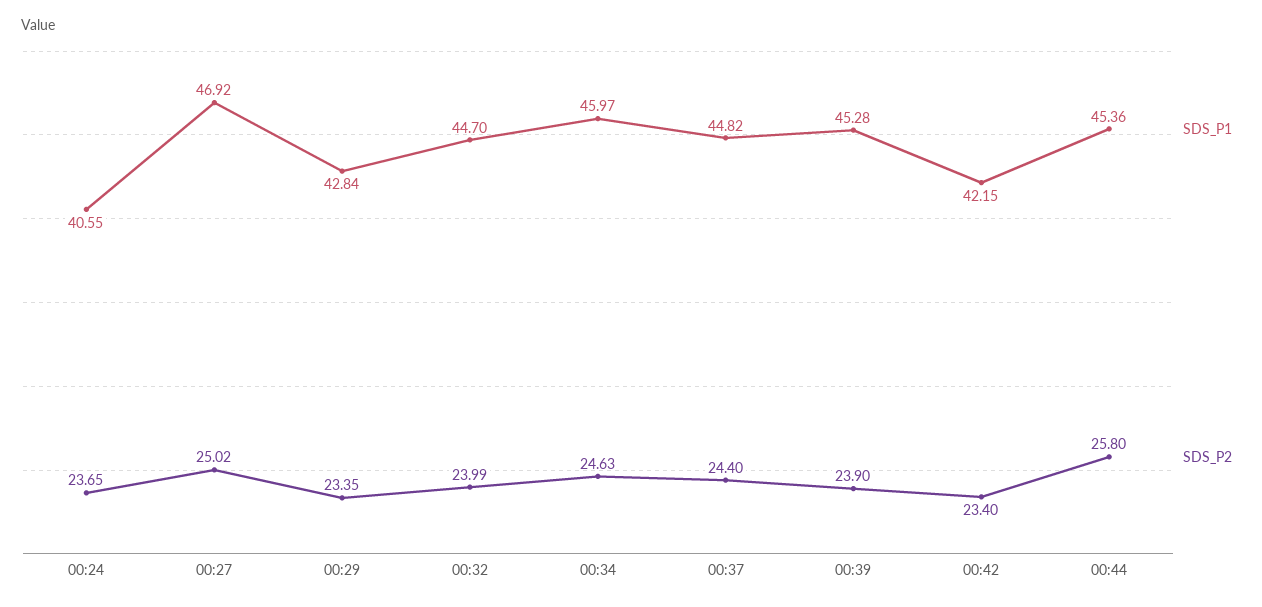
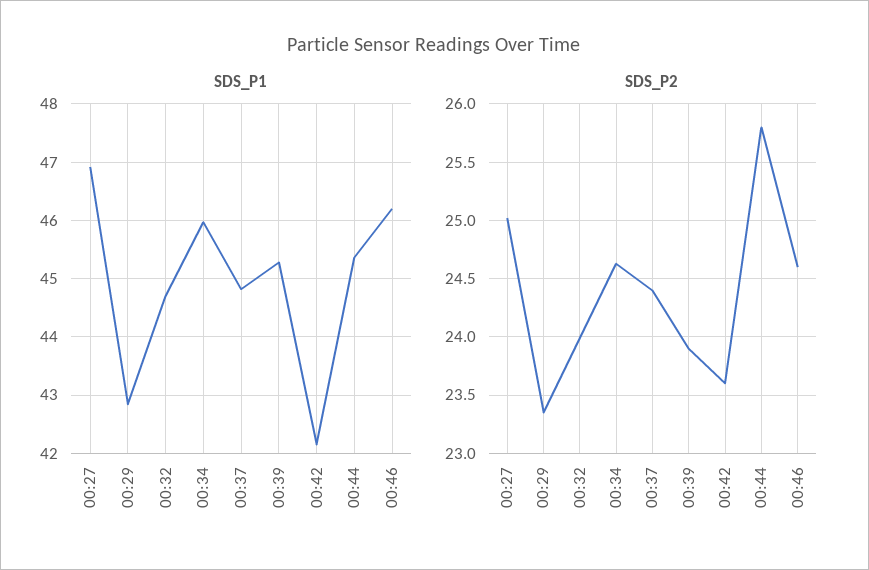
SDS_P1, 00:24: 40.55 -> none
SDS_P2, 00:24: 23.65 -> none
SDS_P2, 00:42: 23.4 -> 23.6
SDS_P1, 00:46: none -> 46.2
SDS_P2, 00:46: none -> 24.6

